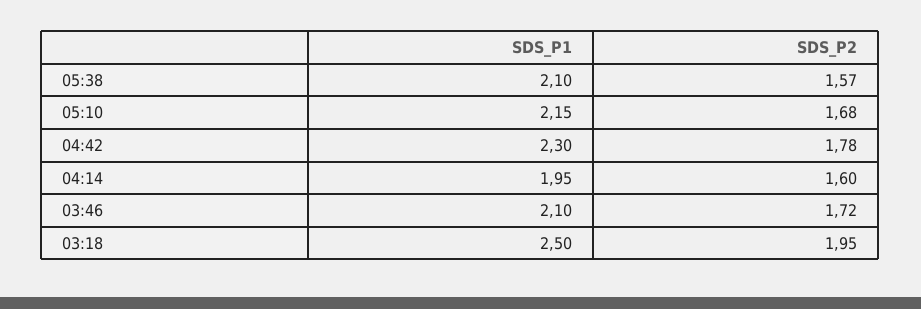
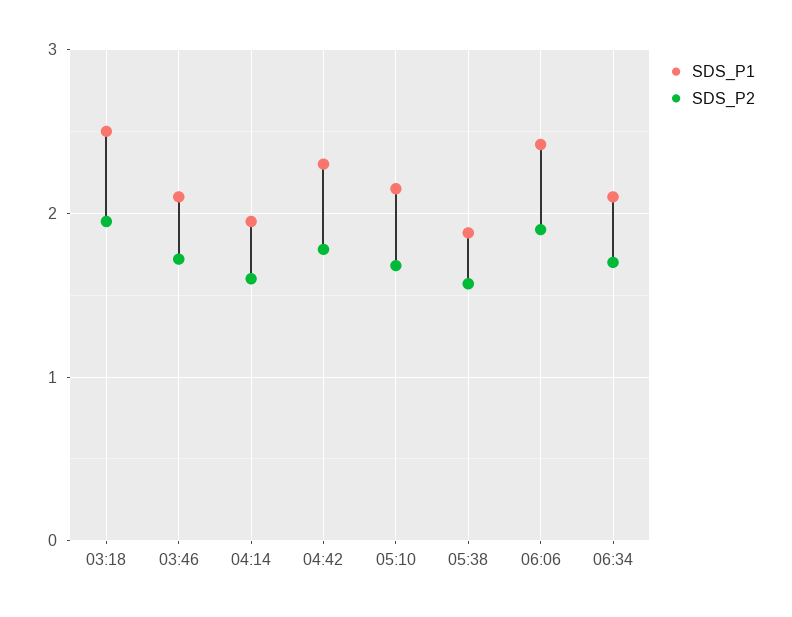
SDS_P1, 05:38: 2.1 -> 1.9
SDS_P1, 06:06: none -> 2.4
SDS_P2, 06:06: none -> 1.9
SDS_P1, 06:34: none -> 2.1
SDS_P2, 06:34: none -> 1.7

